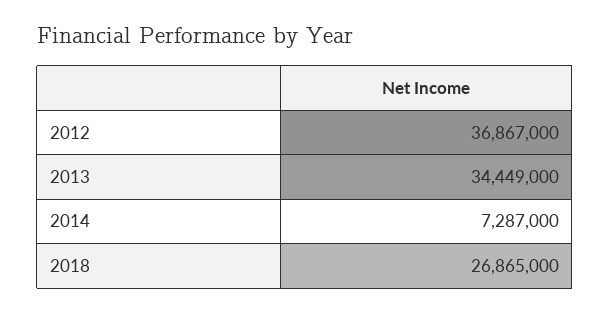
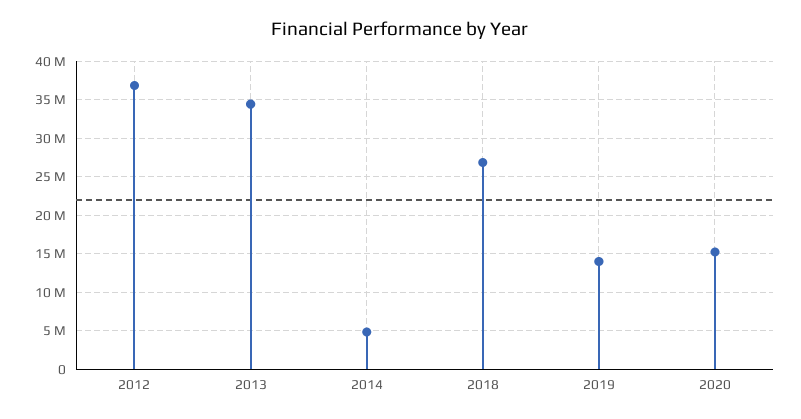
2014: 7287000 -> 5000000
2019: none -> 14000000
2020: none -> 15000000

